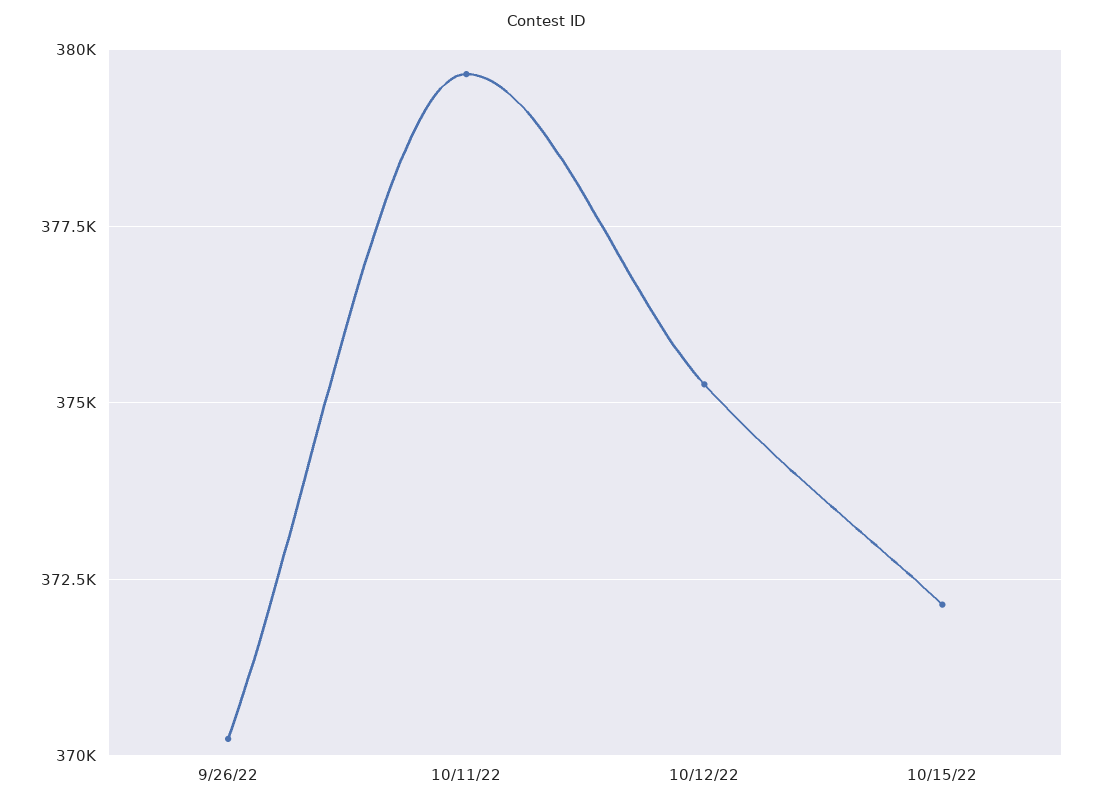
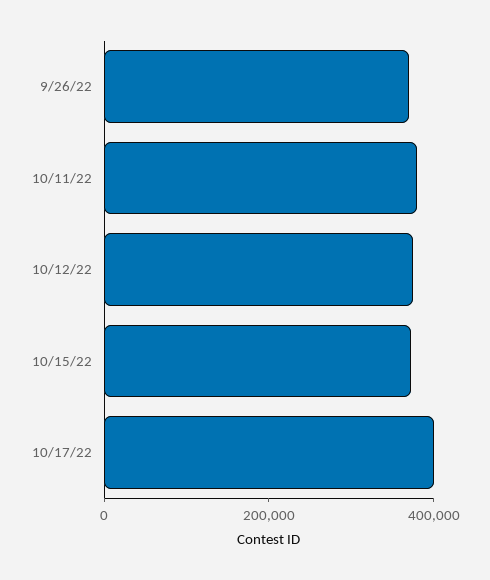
10/17/22: none -> 400000

